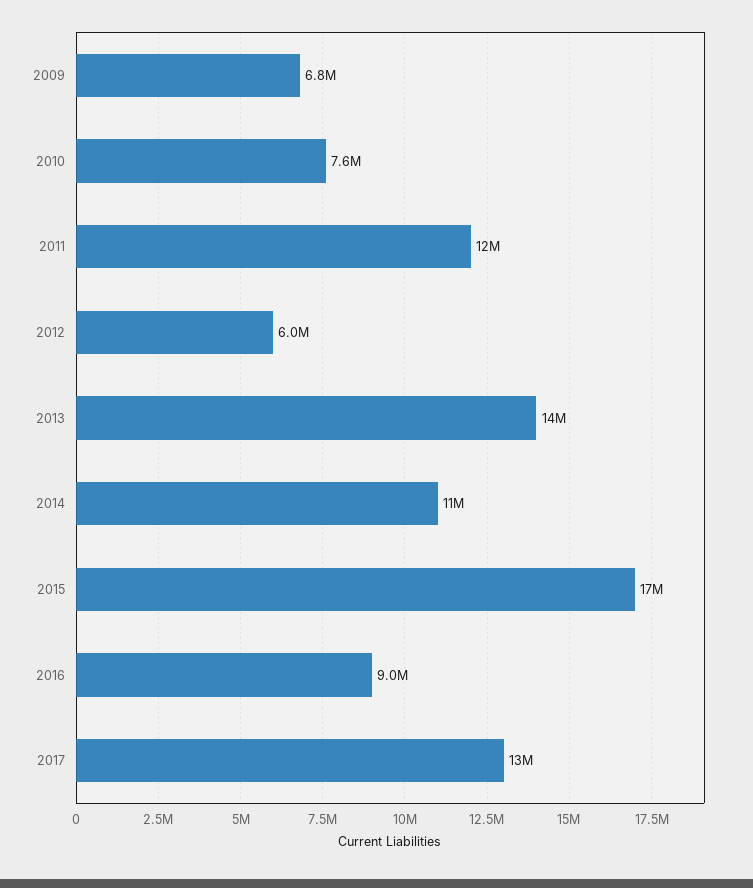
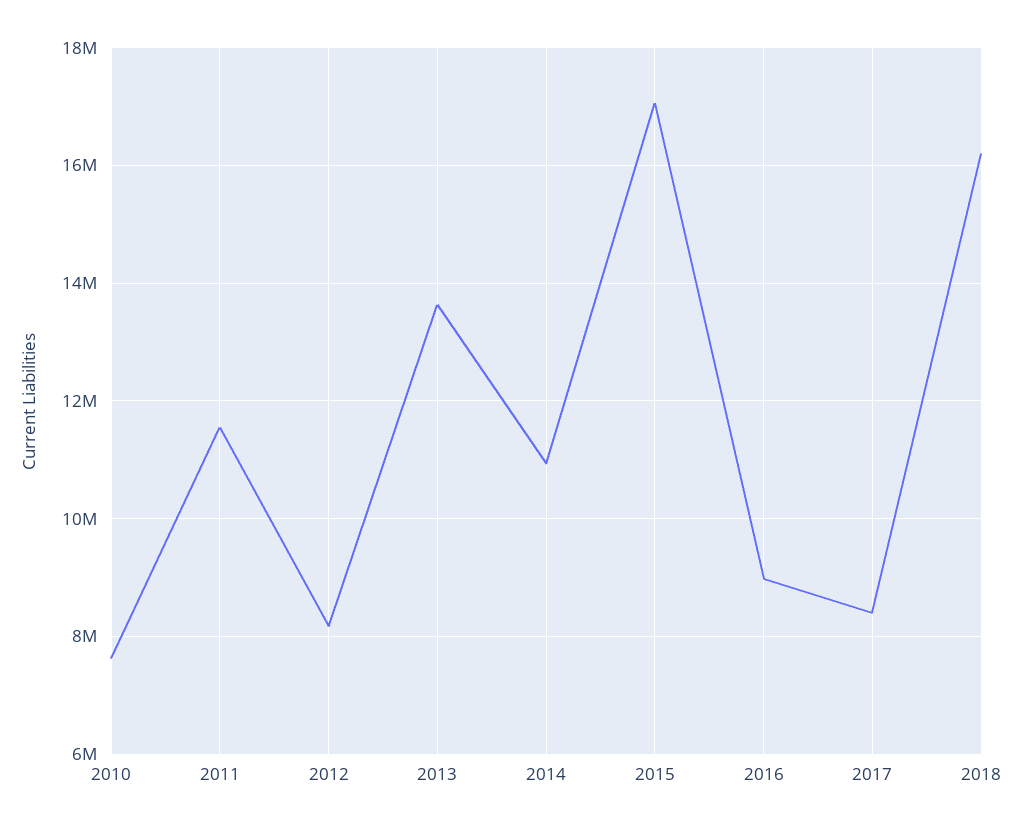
2009: 6800000 -> none
2012: 6000000 -> 8200000
2017: 13000000 -> 8400000
2018: none -> 16200000

